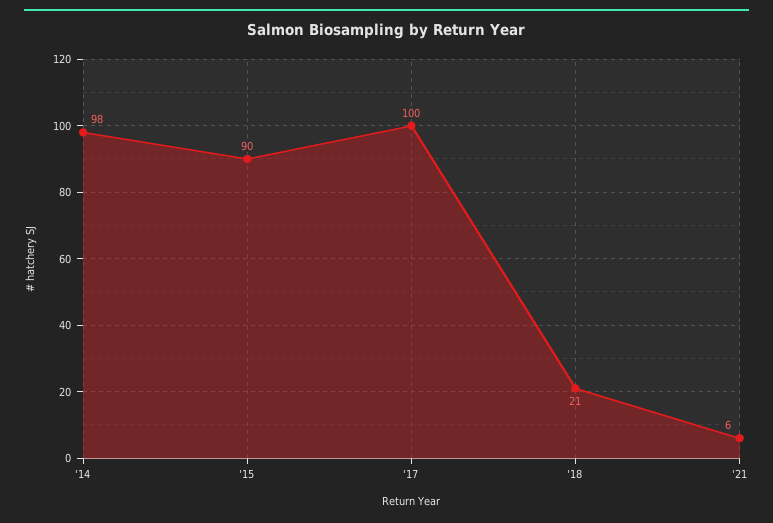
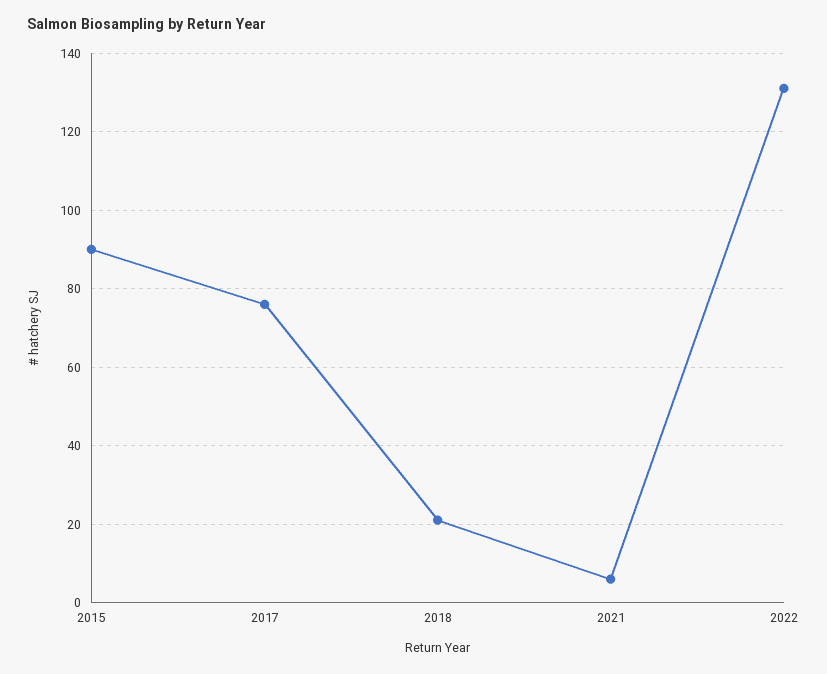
'14: 98 -> none
'17: 100 -> 75
2022: none -> 130

